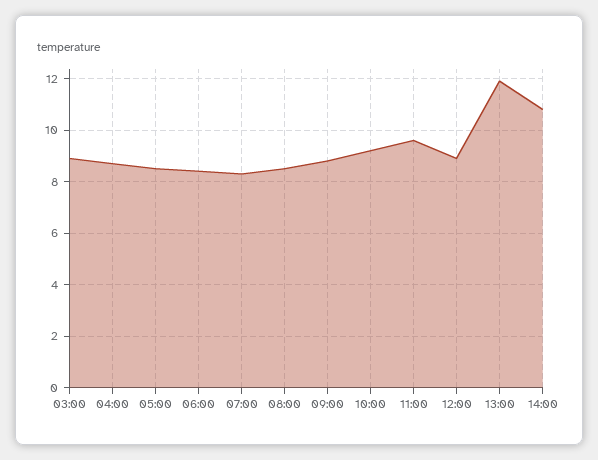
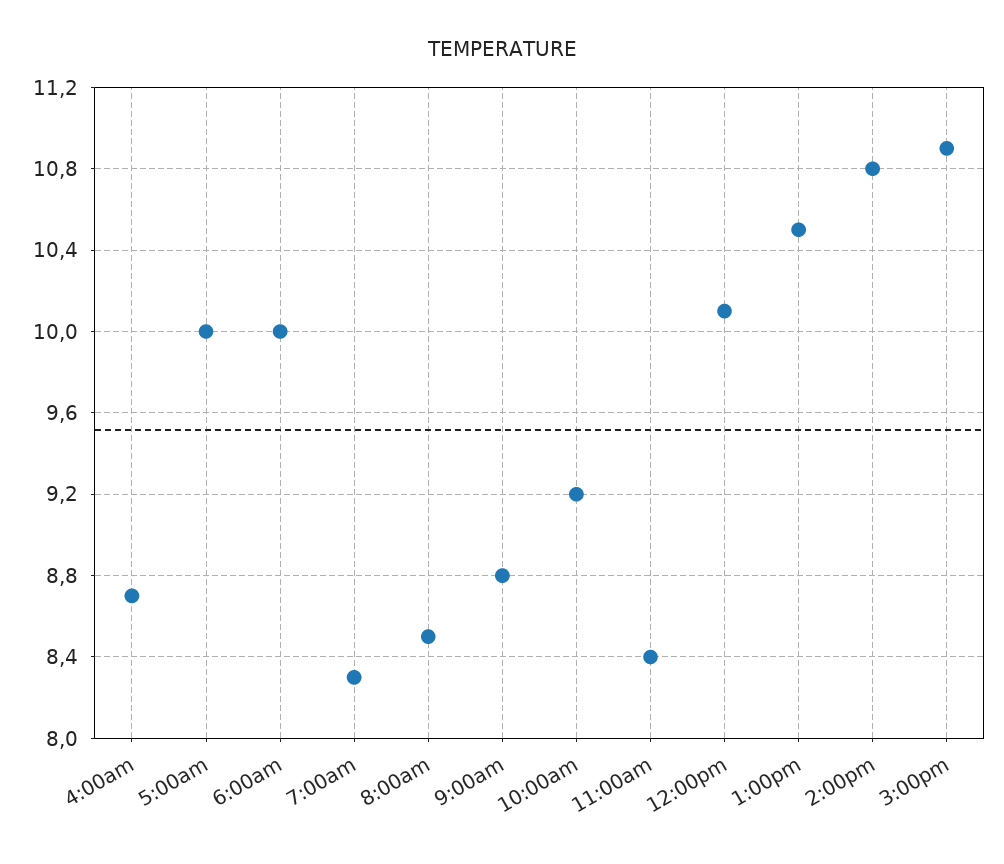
03:00: 9 -> none
05:00: 8.5 -> 10
06:00: 8.5 -> 10
11:00: 9.5 -> 8.4
12:00: 9 -> 10.1
13:00: 12 -> 10.5
3:00pm: none -> 10.9

